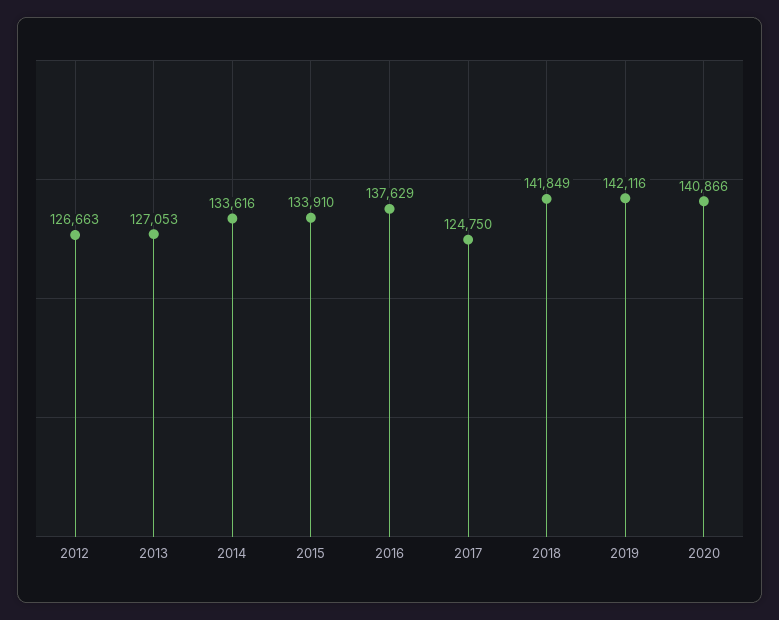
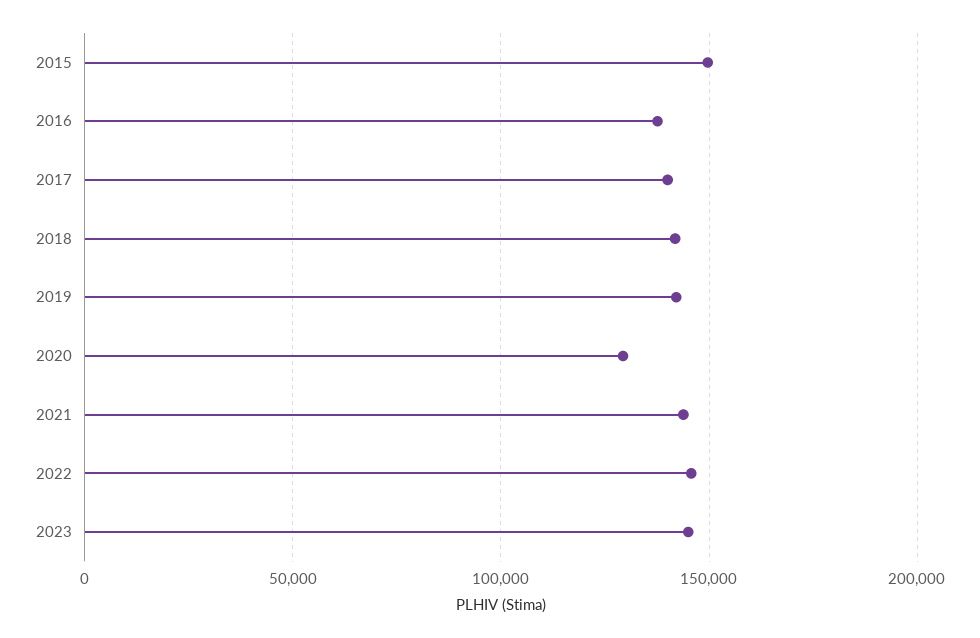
2012: 126663 -> none
2013: 127053 -> none
2014: 133616 -> none
2015: 133910 -> 150000
2017: 124750 -> 140000
2020: 140866 -> 130000
2021: none -> 145000
2022: none -> 145000
2023: none -> 145000

